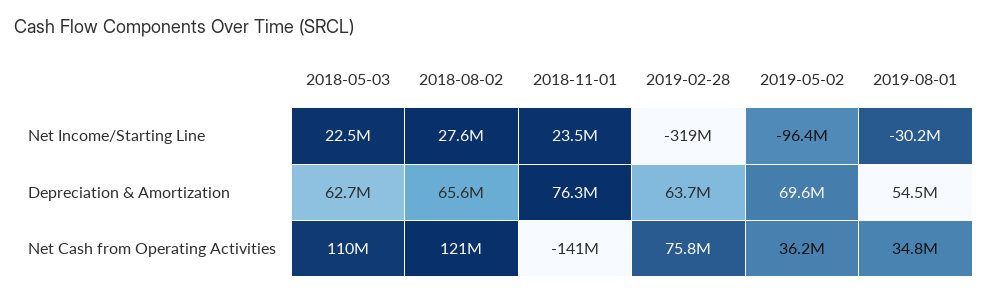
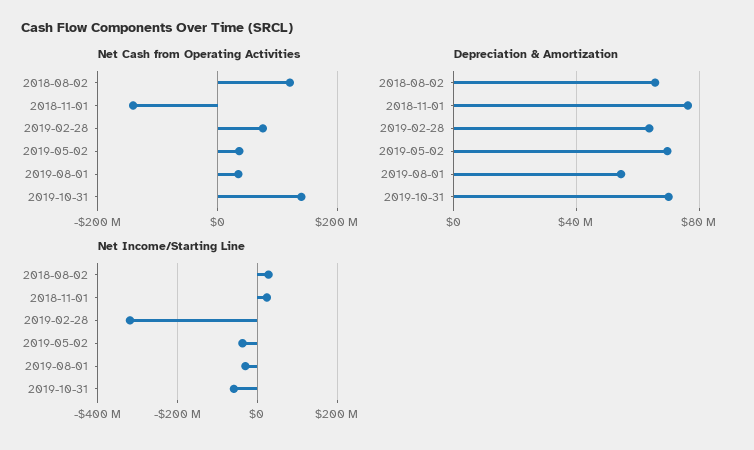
Net Income/Starting Line, 2018-05-03: 22500000 -> none
Net Income/Starting Line, 2019-05-02: -96400000 -> -40000000
Depreciation & Amortization, 2018-05-03: 62700000 -> none
Net Cash from Operating Activities, 2018-05-03: 110000000 -> none
Net Cash from Operating Activities, 2019-10-31: none -> 140000000
Depreciation & Amortization, 2019-10-31: none -> 70000000
Net Income/Starting Line, 2019-10-31: none -> -60000000

